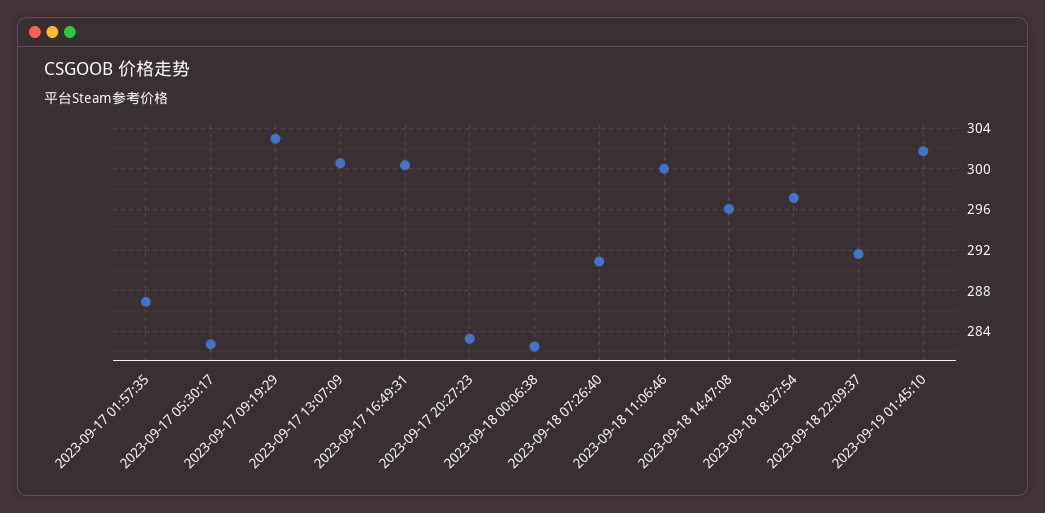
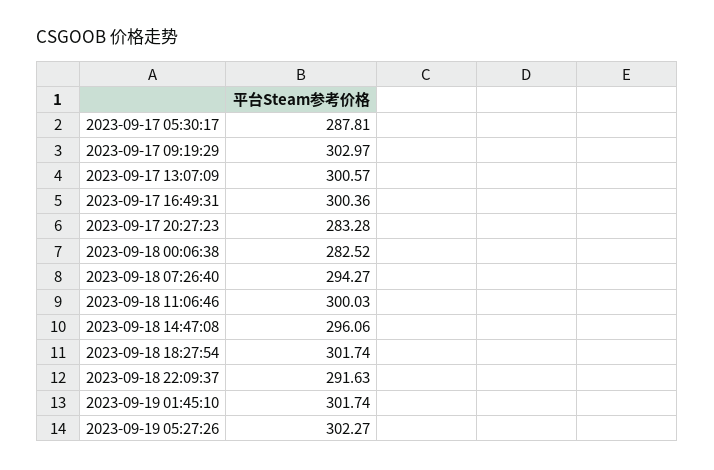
2023-09-17 01:57:35: 287 -> none
2023-09-17 05:30:17: 283 -> 287.81
2023-09-18 07:26:40: 291 -> 294.27
2023-09-18 18:27:54: 297 -> 301.74
2023-09-19 05:27:26: none -> 302.27

